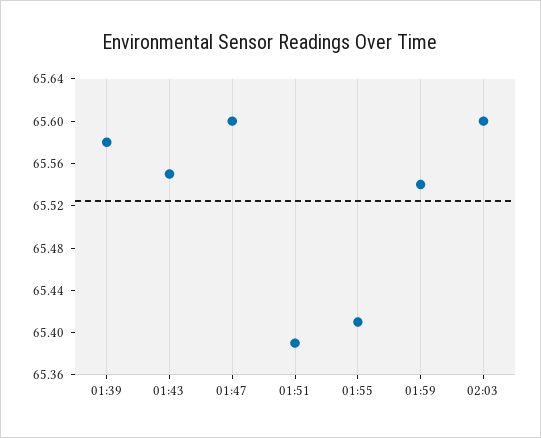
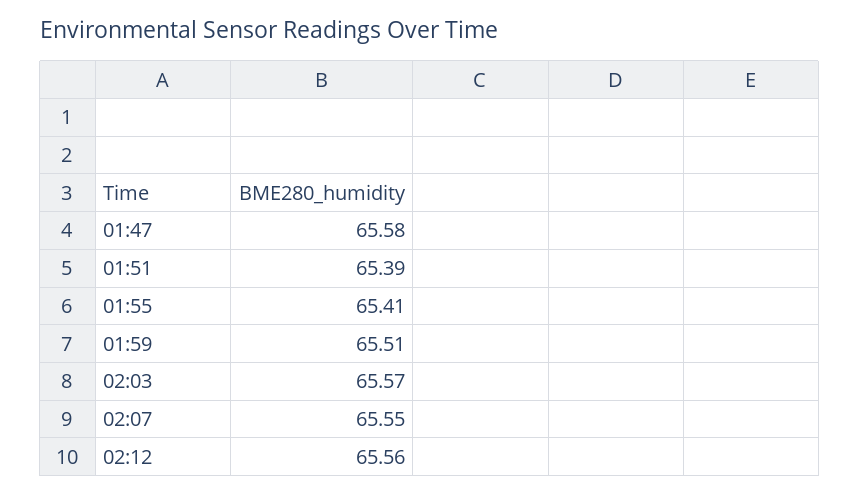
01:39: 65.58 -> none
01:43: 65.55 -> none
01:47: 65.6 -> 65.58
01:59: 65.54 -> 65.51
02:03: 65.6 -> 65.57
02:07: none -> 65.55
02:12: none -> 65.56

